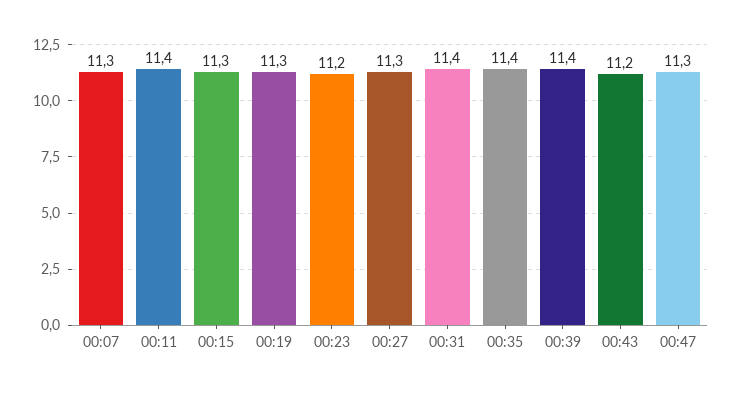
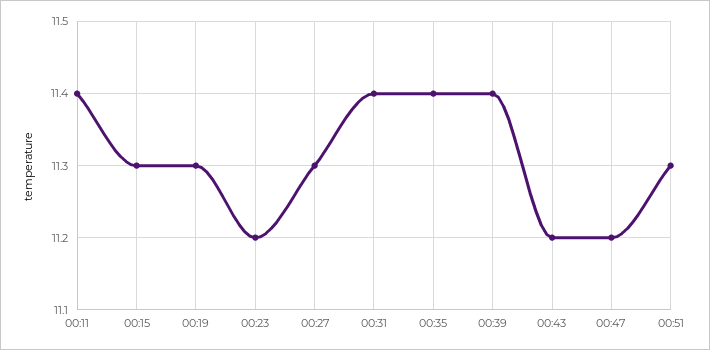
00:07: 11.3 -> none
00:47: 11.3 -> 11.2
00:51: none -> 11.3

